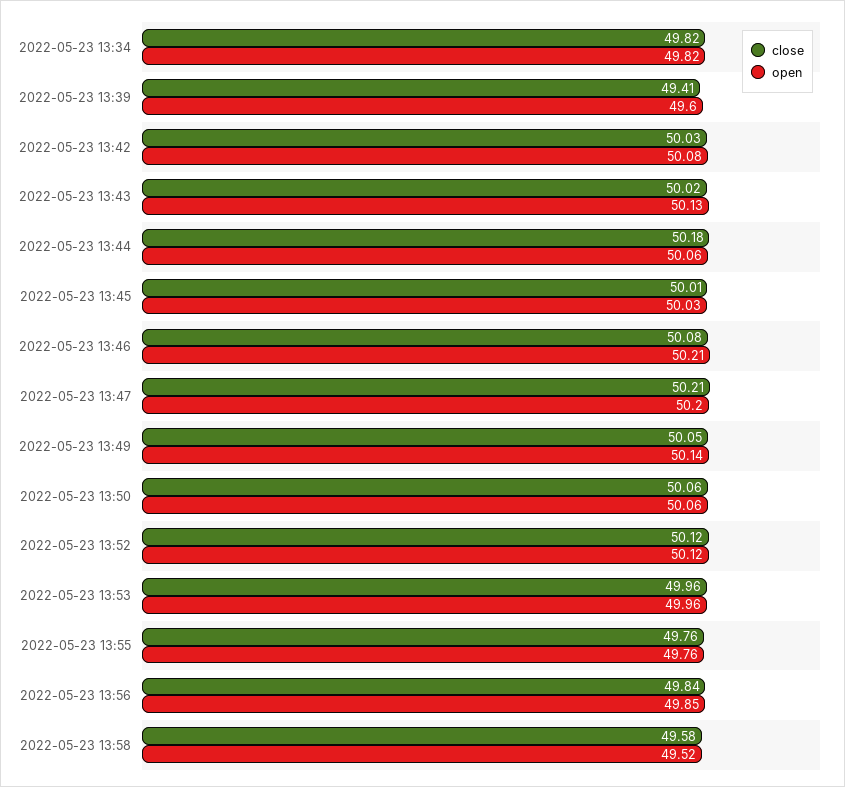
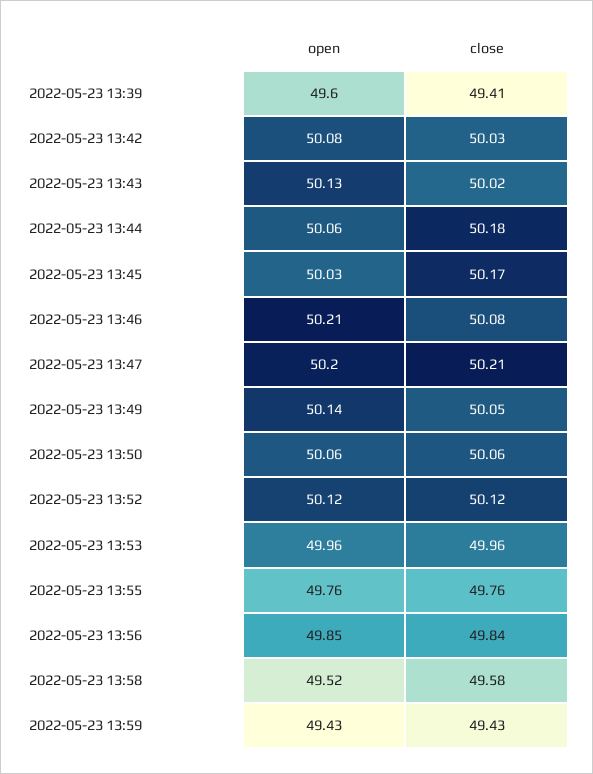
close, 2022-05-23 13:34: 49.82 -> none
open, 2022-05-23 13:34: 49.82 -> none
close, 2022-05-23 13:45: 50.01 -> 50.17
open, 2022-05-23 13:59: none -> 49.43
close, 2022-05-23 13:59: none -> 49.43

